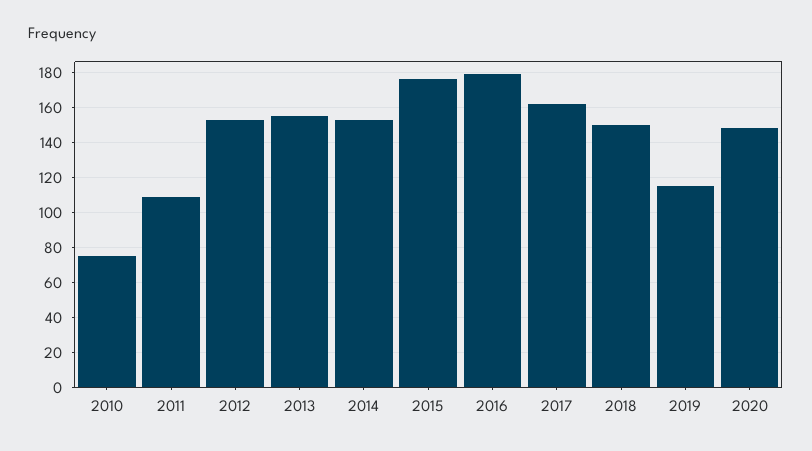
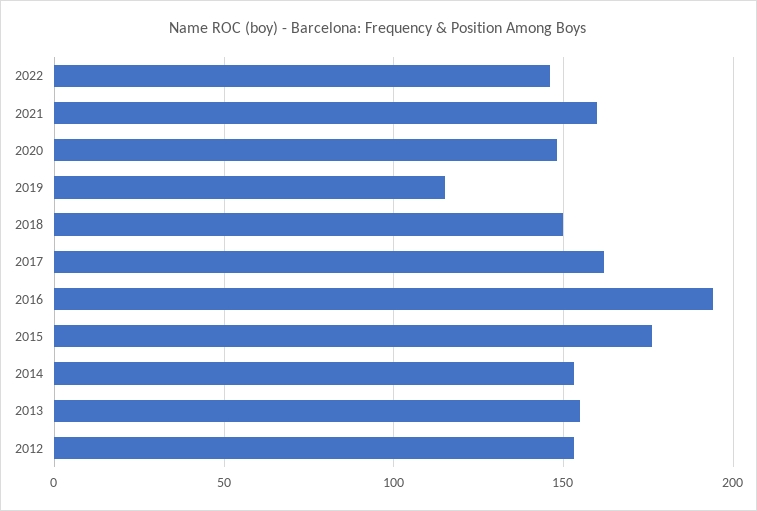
2010: 75 -> none
2011: 110 -> none
2016: 180 -> 195
2022: none -> 145
2021: none -> 160

